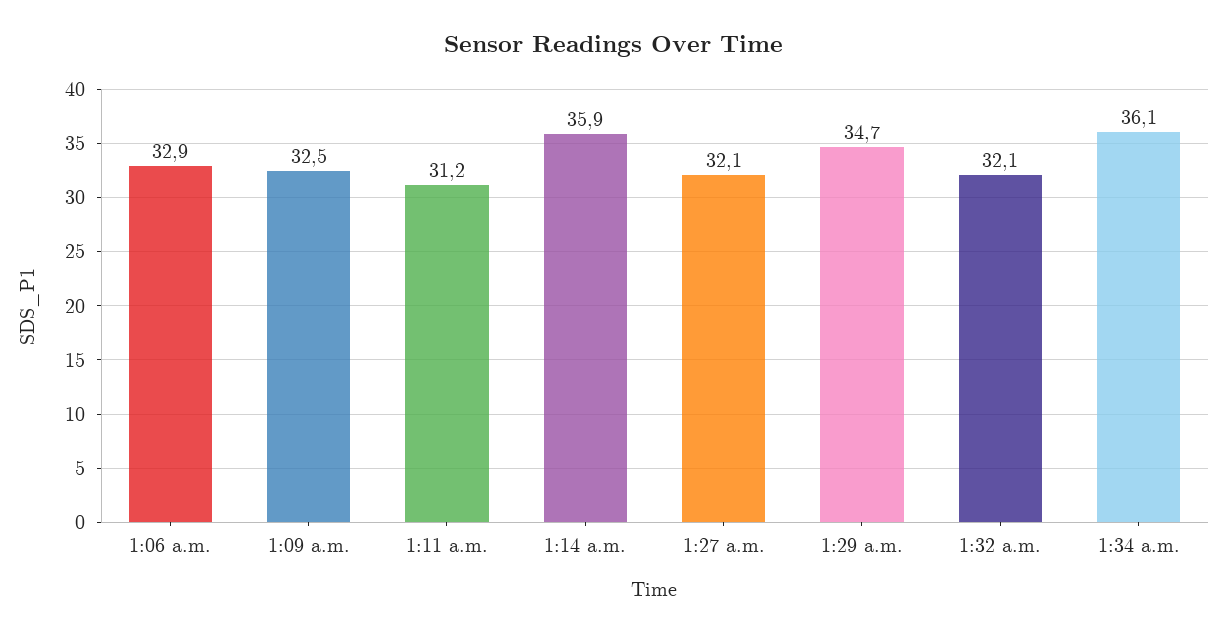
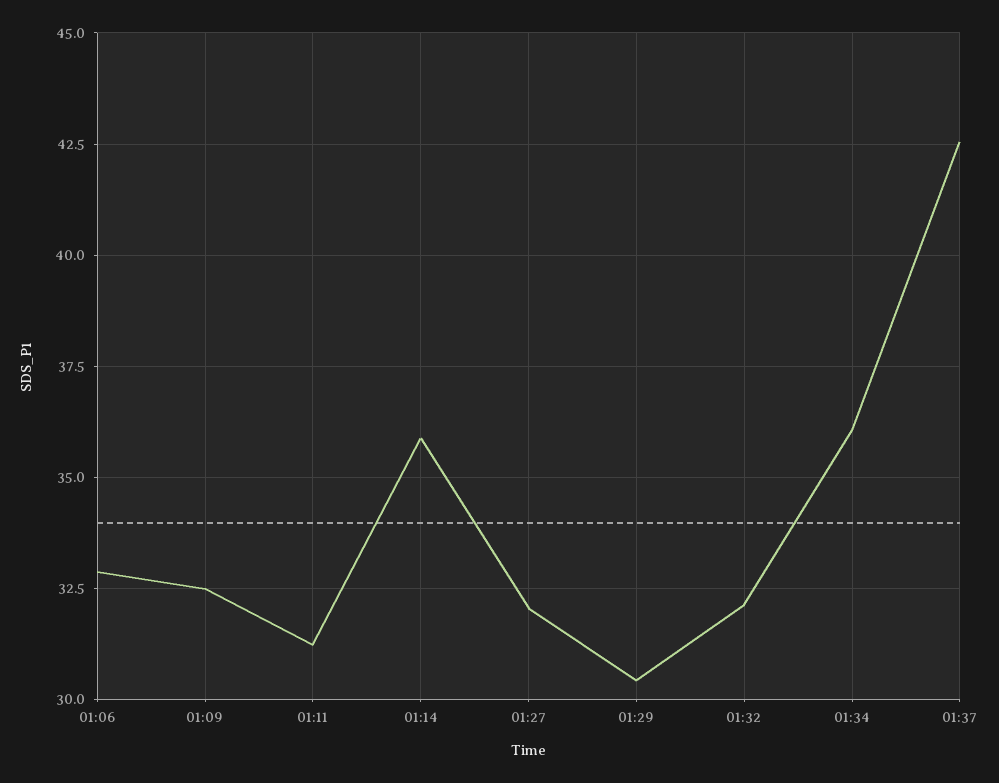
1:29 a.m.: 34.7 -> 30.5
01:37: none -> 42.5

